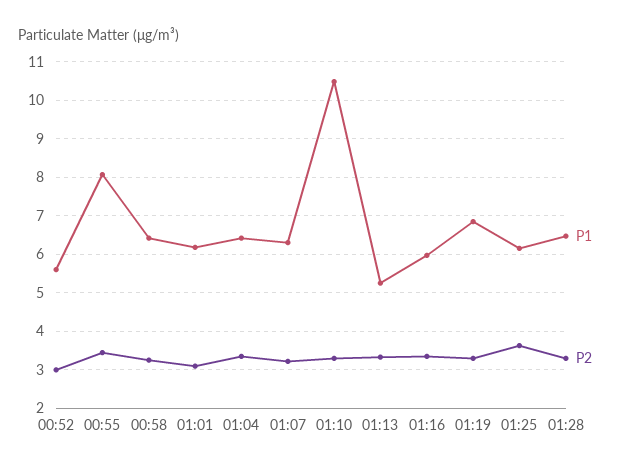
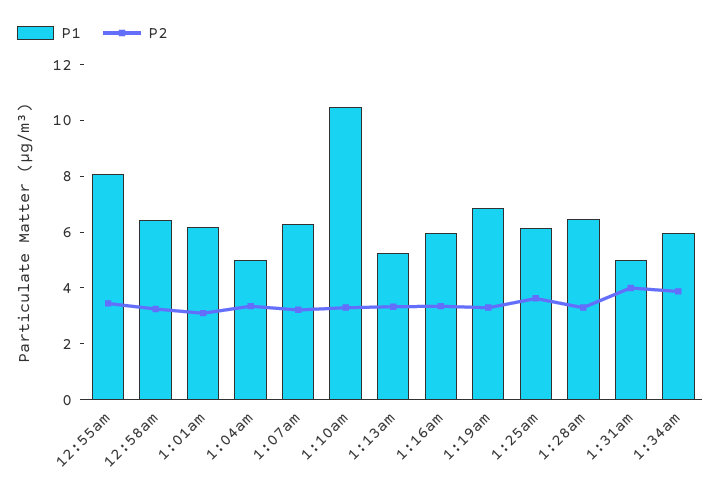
P1, 00:52: 5.6 -> none
P2, 00:52: 3 -> none
P1, 01:04: 6.4 -> 5
P1, 1:31am: none -> 5
P2, 1:31am: none -> 4
P1, 1:34am: none -> 6
P2, 1:34am: none -> 4

